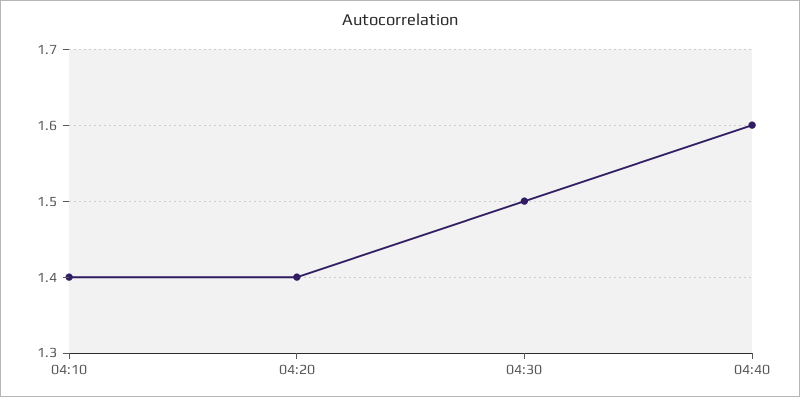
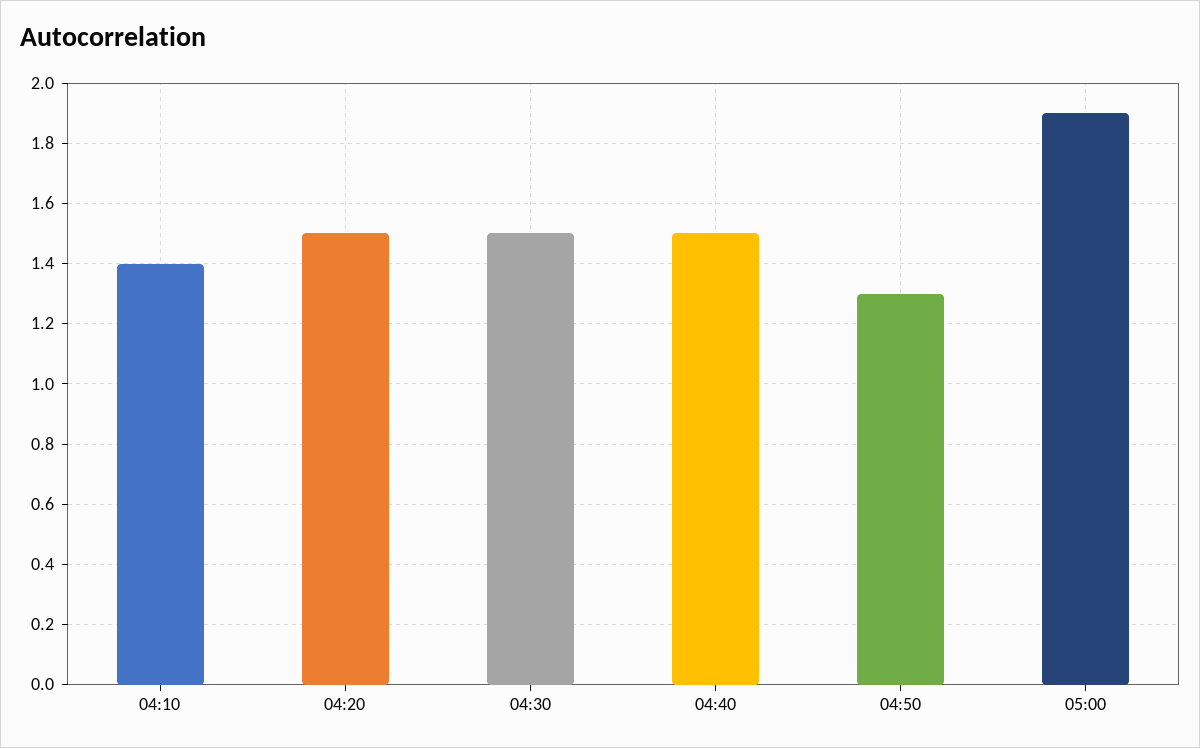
04:20: 1.4 -> 1.5
04:40: 1.6 -> 1.5
04:50: none -> 1.3
05:00: none -> 1.9

